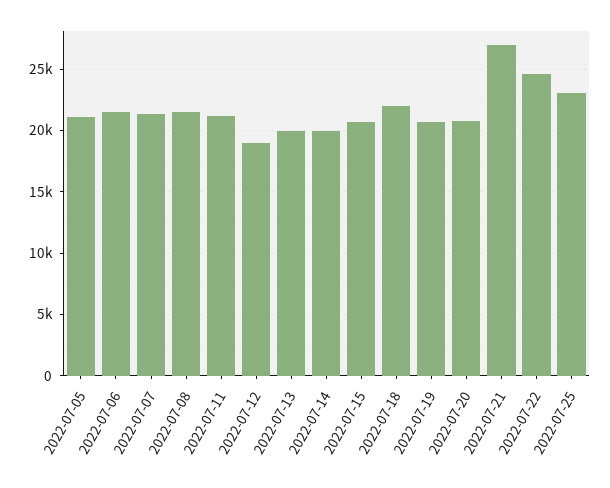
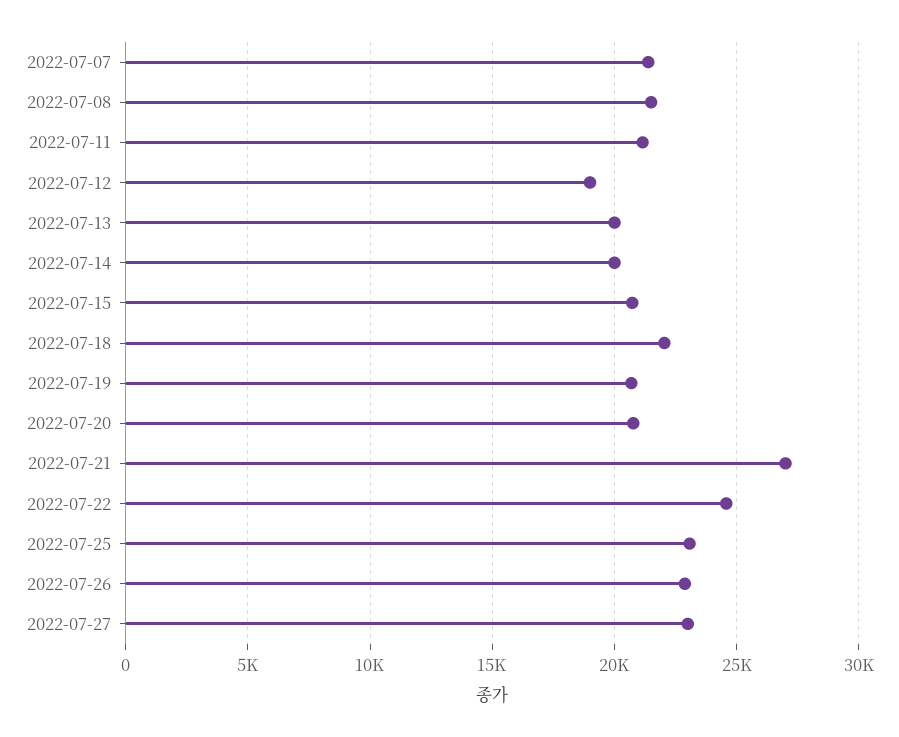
2022-07-05: 21000 -> none
2022-07-06: 21500 -> none
2022-07-26: none -> 23000
2022-07-27: none -> 23000

